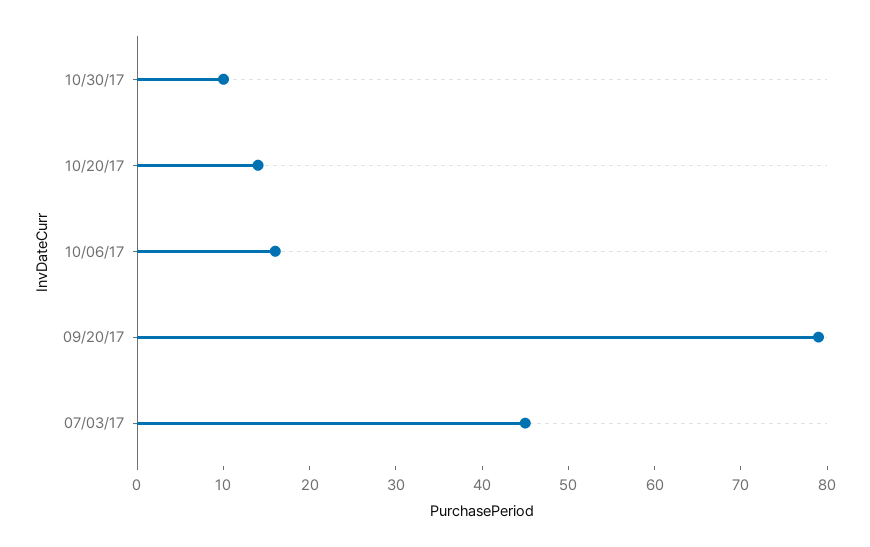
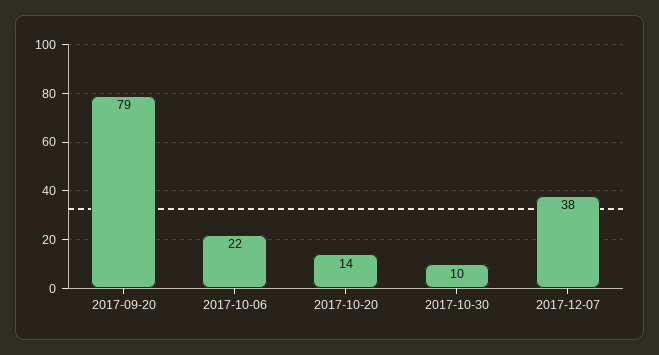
10/06/17: 16 -> 22
07/03/17: 45 -> none
2017-12-07: none -> 38

